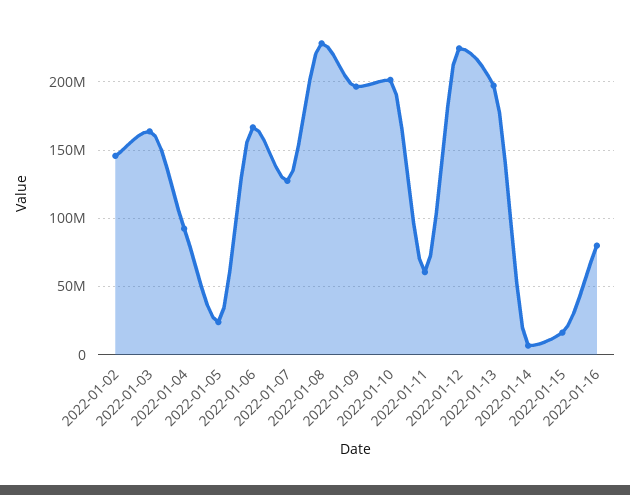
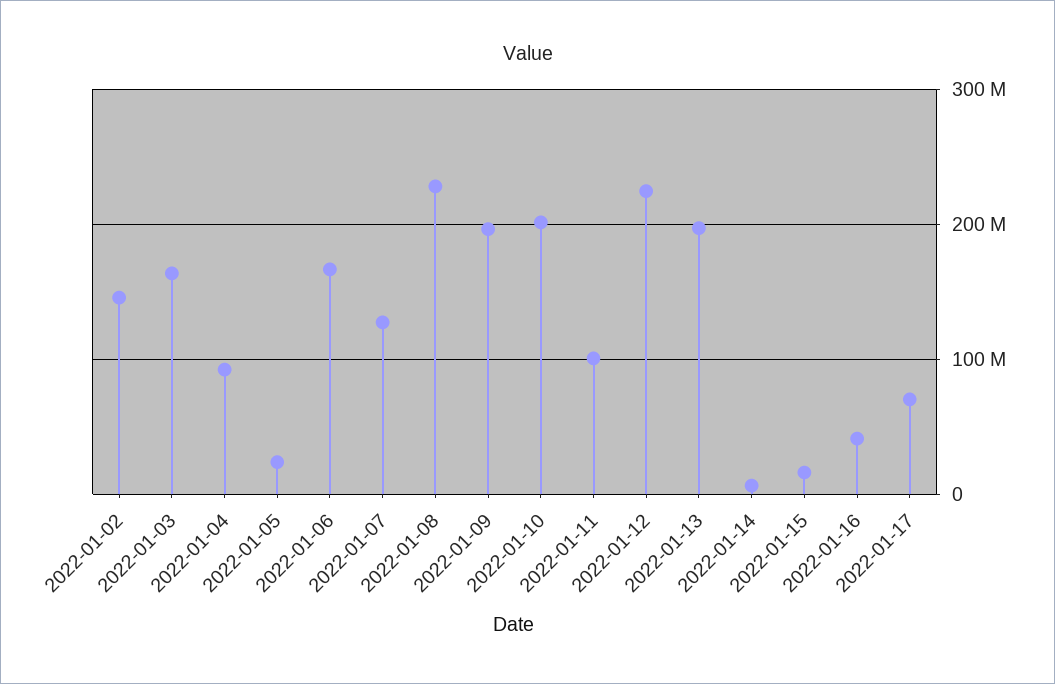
2022-01-11: 60000000 -> 100000000
2022-01-16: 80000000 -> 40000000
2022-01-17: none -> 70000000

